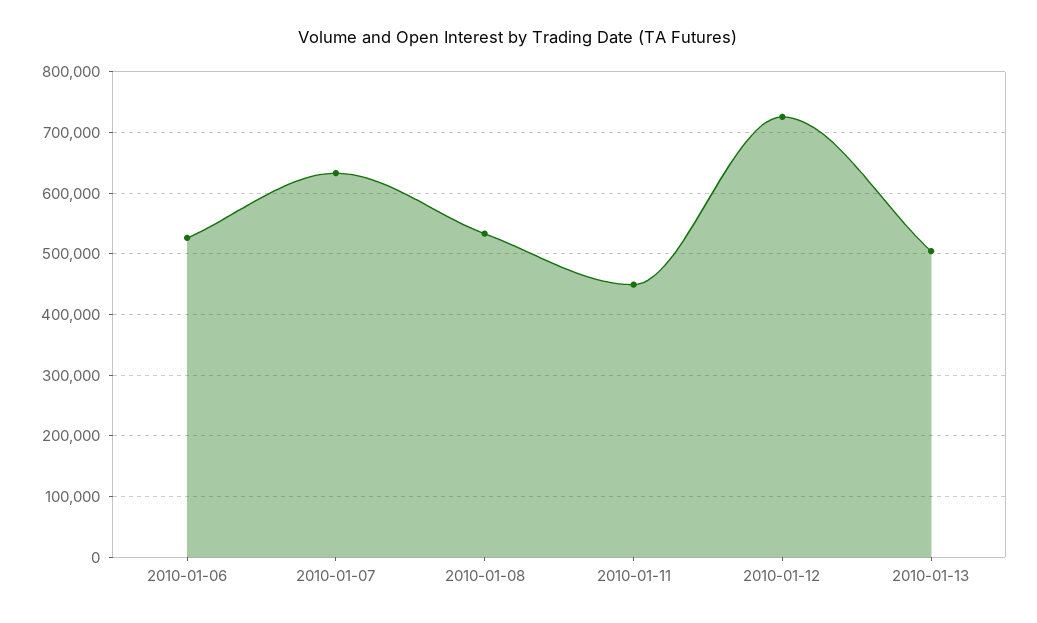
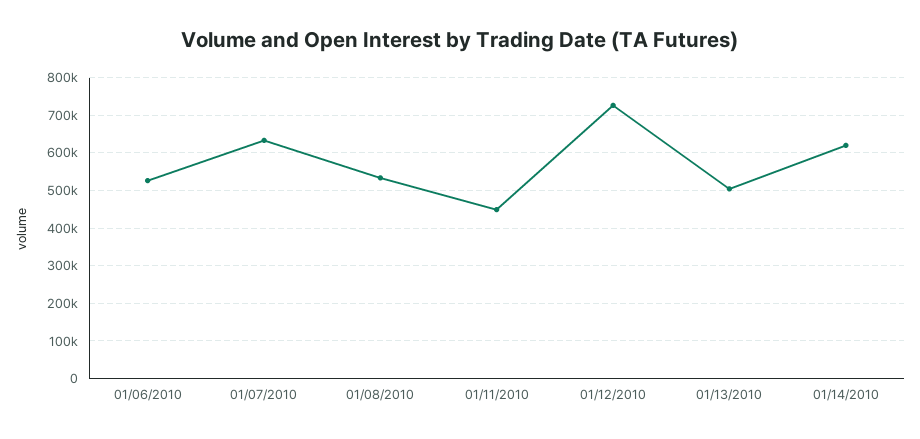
01/14/2010: none -> 620000

